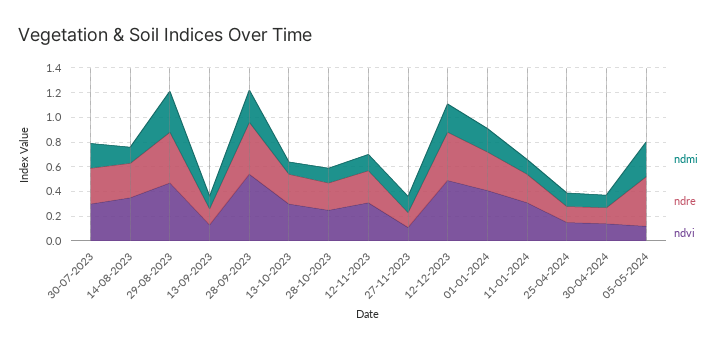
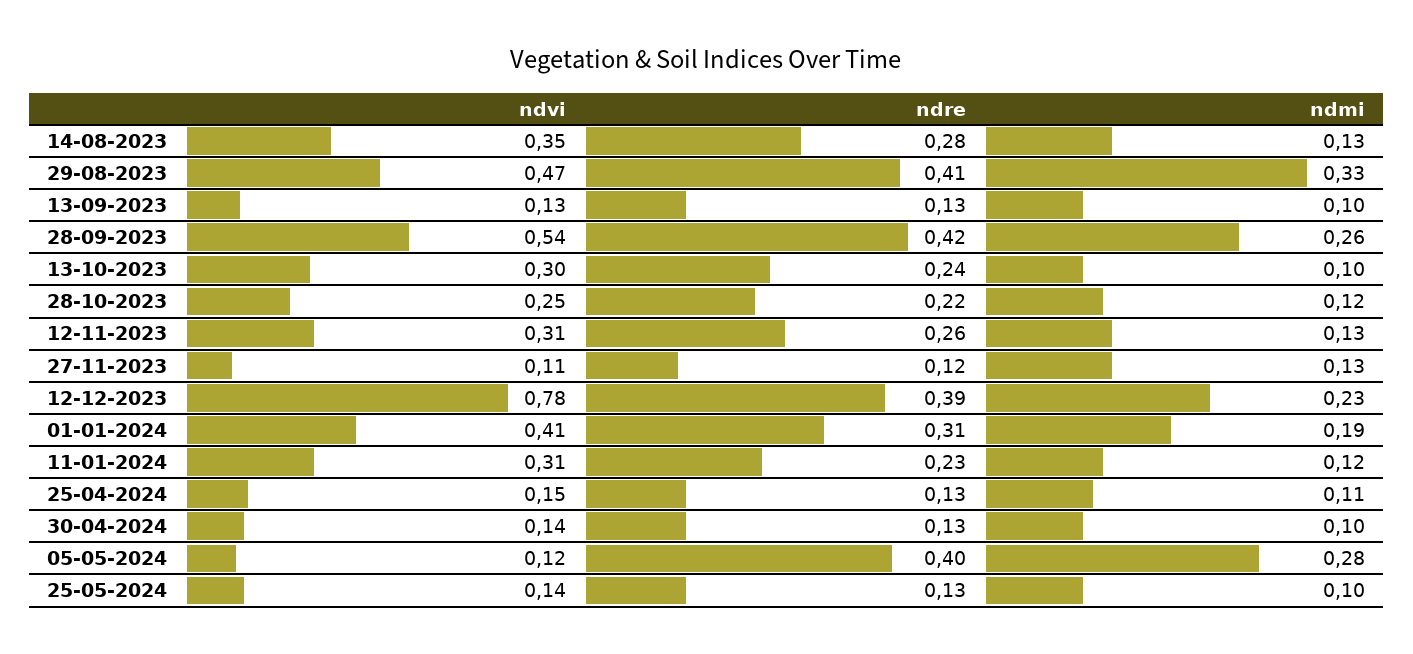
ndmi, 30-07-2023: 0.2 -> none
ndre, 30-07-2023: 0.3 -> none
ndvi, 30-07-2023: 0.3 -> none
ndvi, 12-12-2023: 0.5 -> 0.78
ndvi, 25-05-2024: none -> 0.14
ndre, 25-05-2024: none -> 0.13
ndmi, 25-05-2024: none -> 0.1

